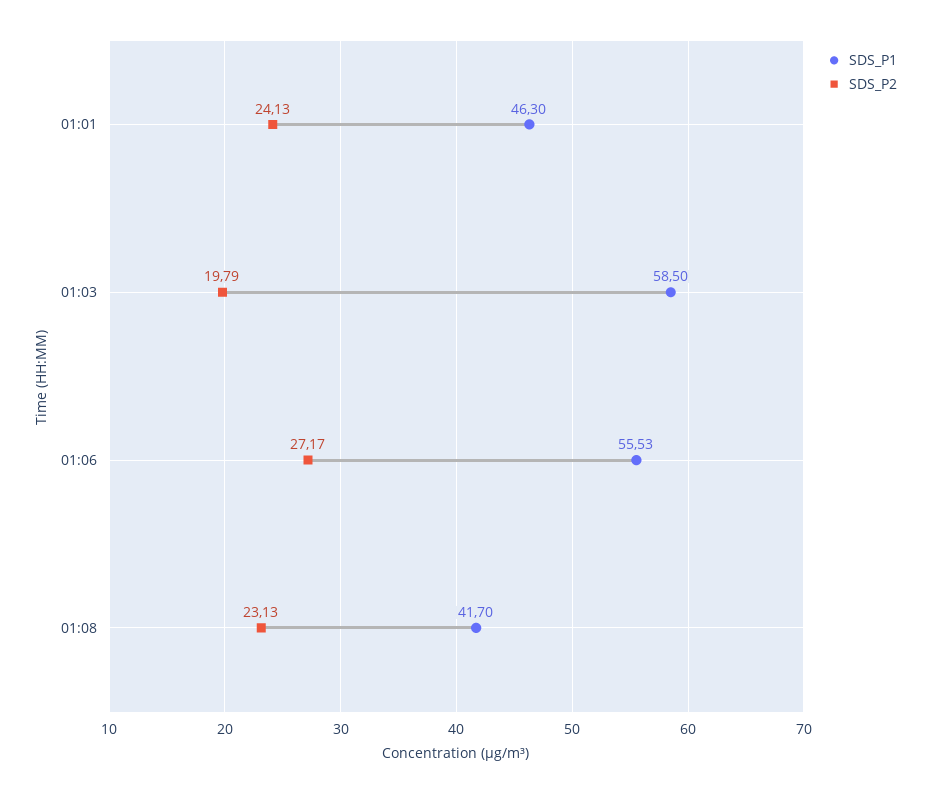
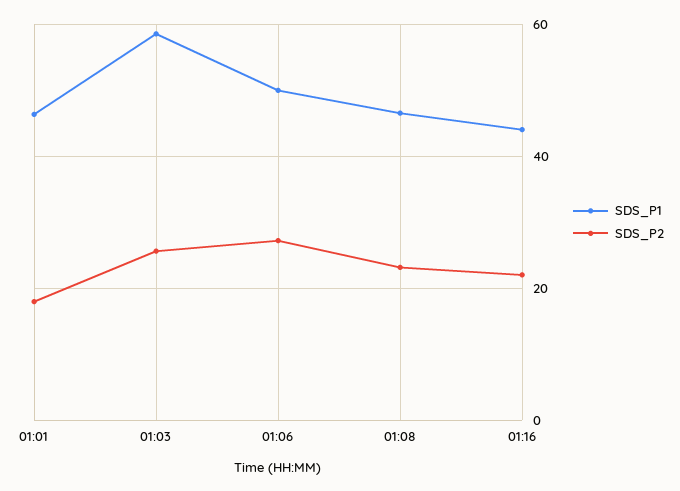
SDS_P2, 01:01: 24.13 -> 18
SDS_P2, 01:03: 19.79 -> 26
SDS_P1, 01:06: 55.53 -> 50
SDS_P1, 01:08: 41.7 -> 46
SDS_P1, 01:16: none -> 44
SDS_P2, 01:16: none -> 22

